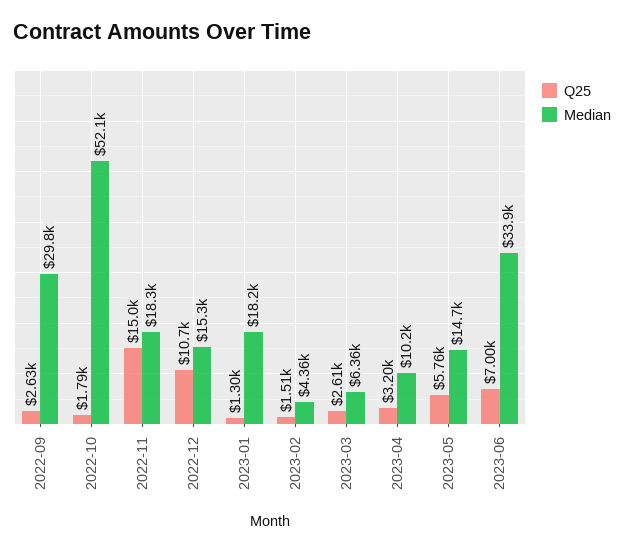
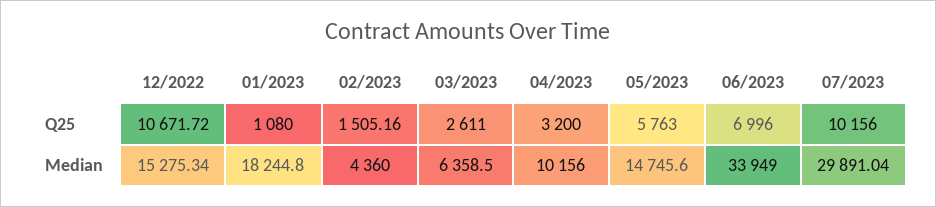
Q25, 2022-09: 2630 -> none
Median, 2022-09: 29800 -> none
Q25, 2022-10: 1790 -> none
Median, 2022-10: 52100 -> none
Q25, 2022-11: 15000 -> none
Median, 2022-11: 18300 -> none
Q25, 2023-01: 1300 -> 1080
Q25, 07/2023: none -> 10156
Median, 07/2023: none -> 29891.04

